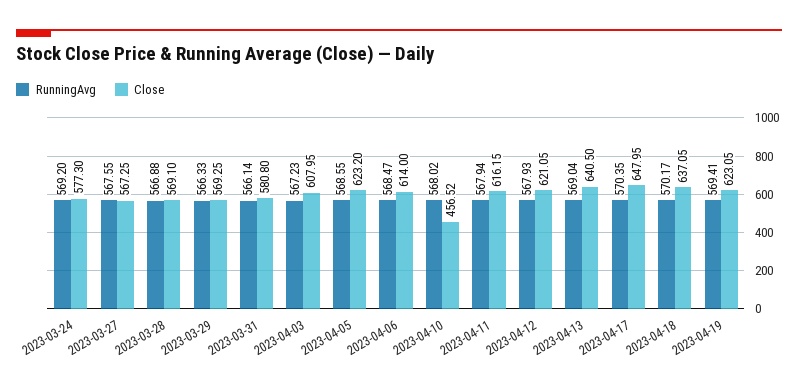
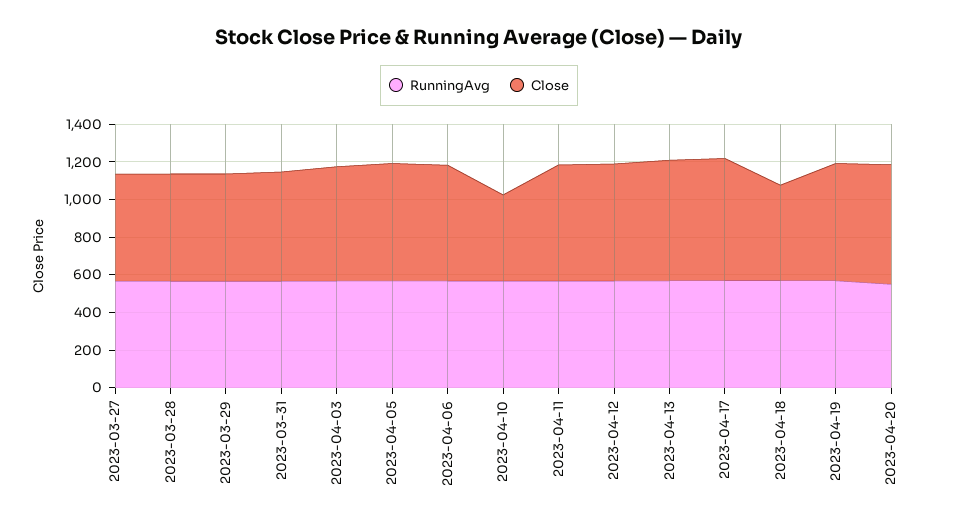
RunningAvg, 2023-03-24: 569.2 -> none
Close, 2023-03-24: 577.3 -> none
Close, 2023-04-18: 637.05 -> 500
RunningAvg, 2023-04-20: none -> 550
Close, 2023-04-20: none -> 650

